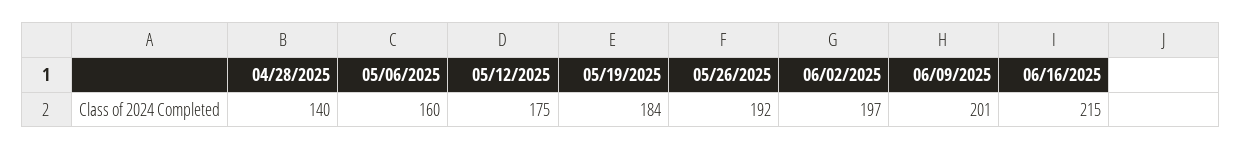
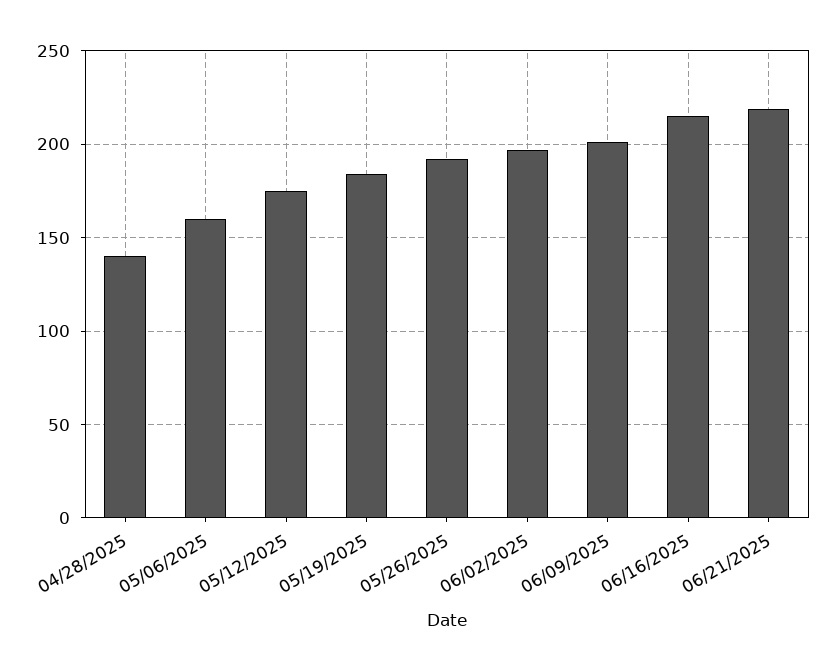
06/21/2025: none -> 220

